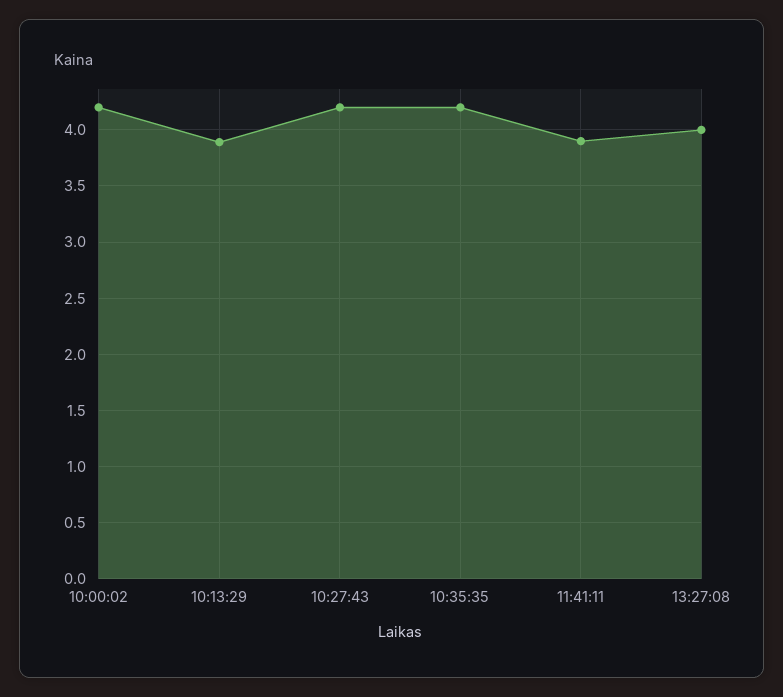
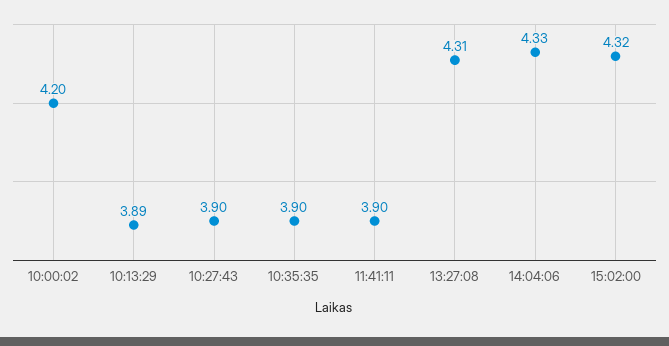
10:27:43: 4.2 -> 3.9
10:35:35: 4.2 -> 3.9
13:27:08: 4 -> 4.31
14:04:06: none -> 4.33
15:02:00: none -> 4.32

